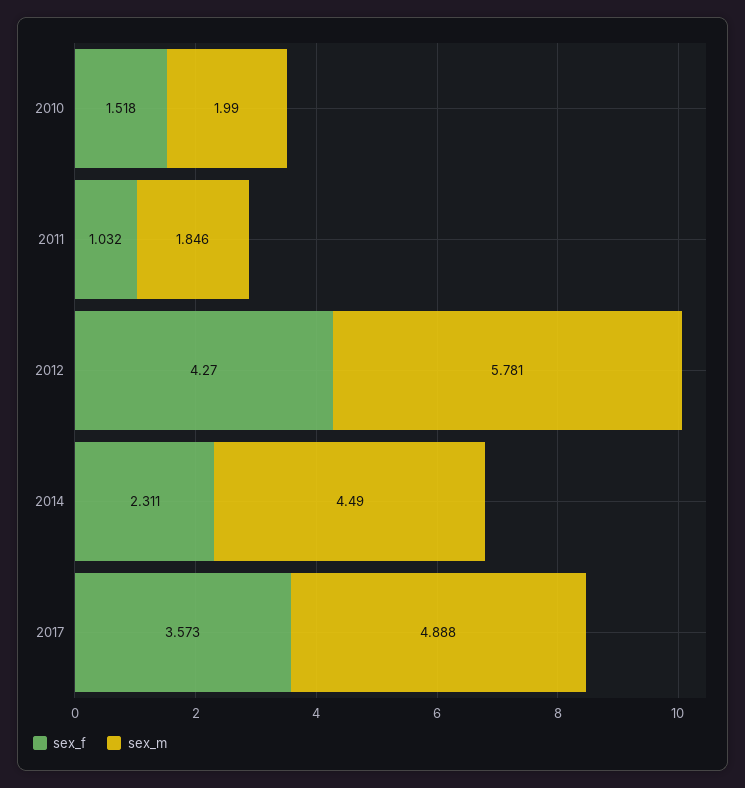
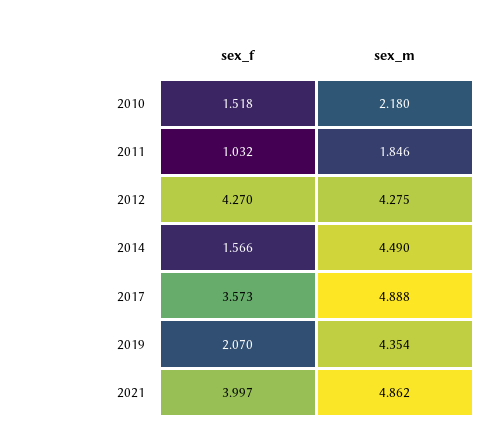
sex_m, 2010: 1.99 -> 2.18
sex_m, 2012: 5.781 -> 4.275
sex_f, 2014: 2.311 -> 1.566
sex_f, 2019: none -> 2.07
sex_m, 2019: none -> 4.354
sex_f, 2021: none -> 3.997
sex_m, 2021: none -> 4.862

